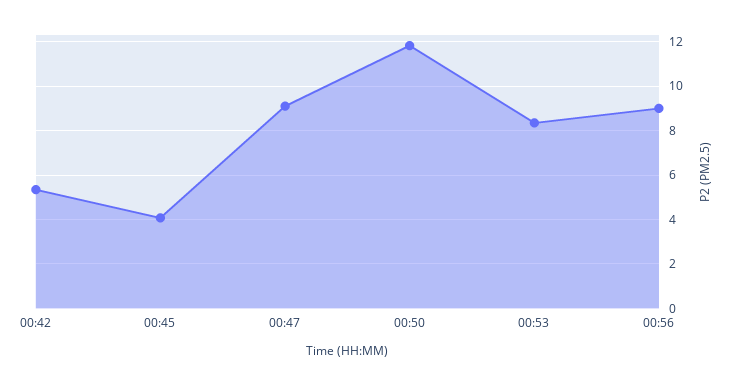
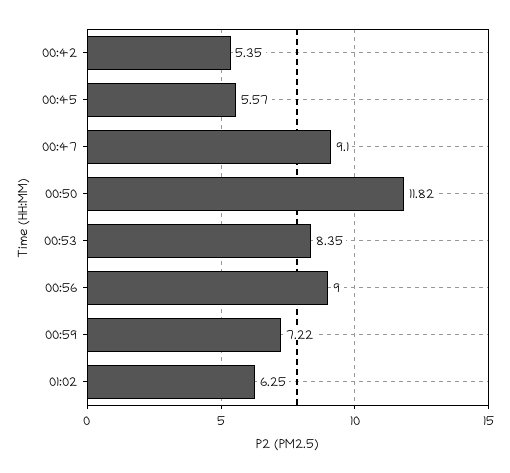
00:45: 4 -> 5.57
00:59: none -> 7.22
01:02: none -> 6.25

